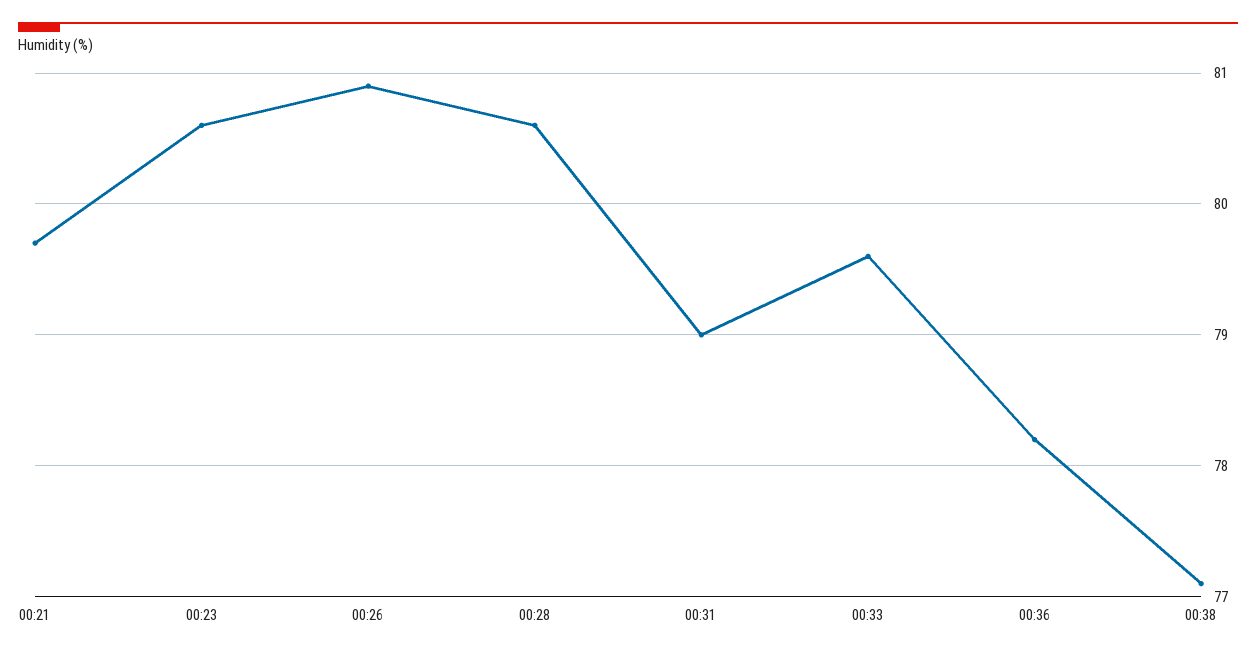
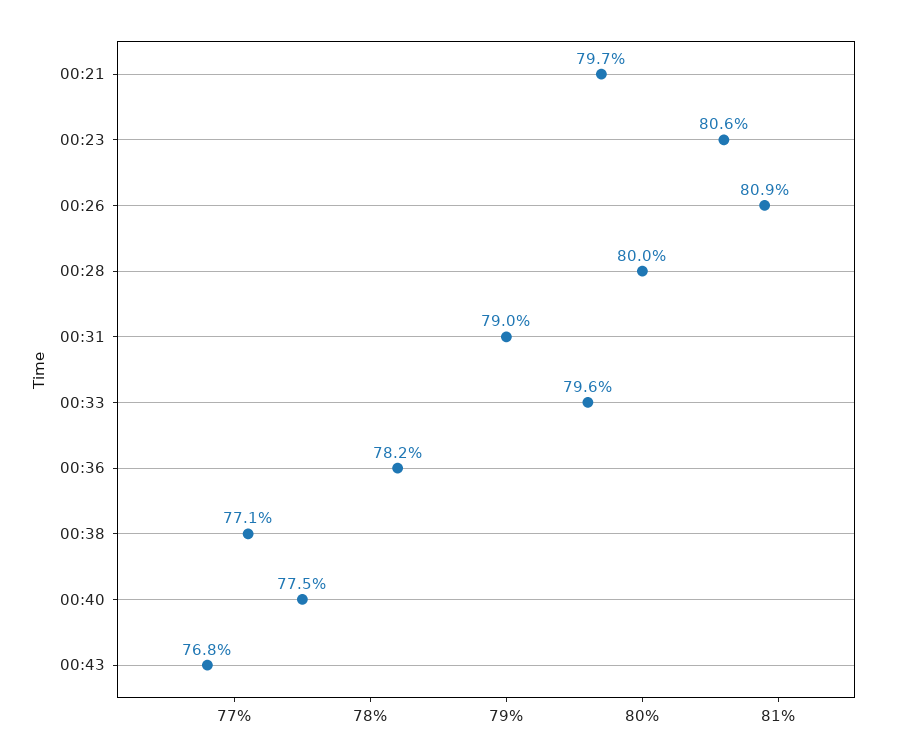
00:28: 80.6 -> 80
00:40: none -> 77.5
00:43: none -> 76.8

